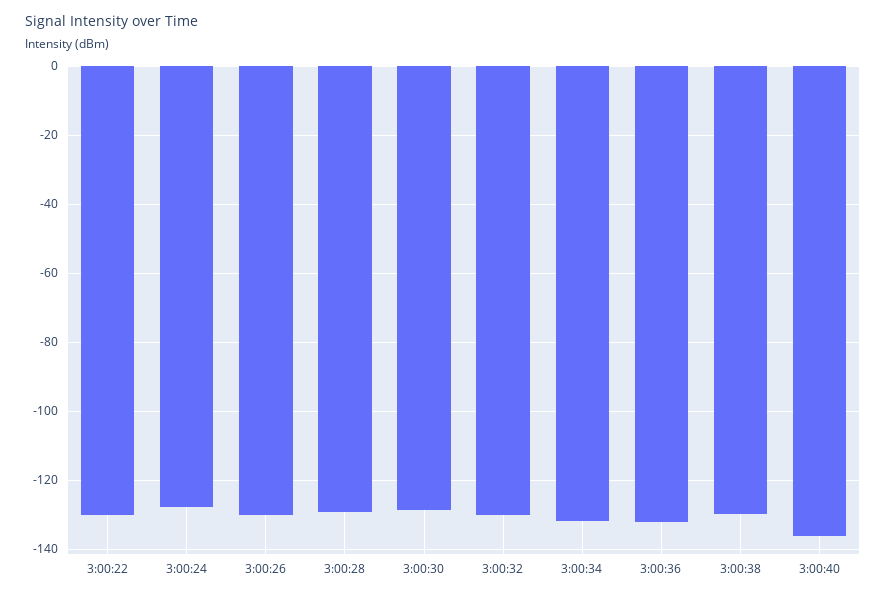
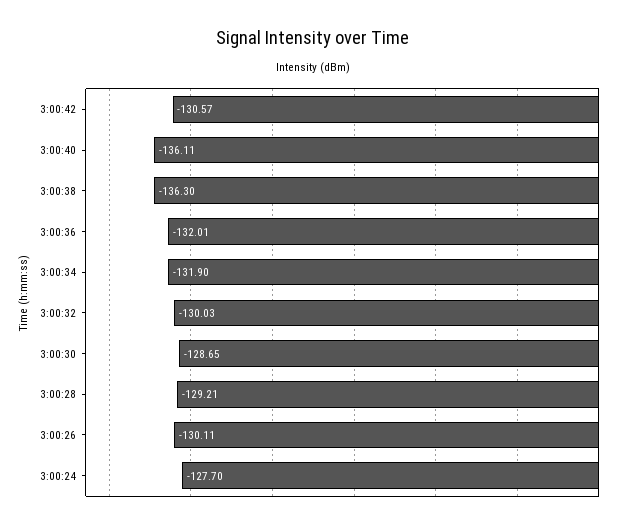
3:00:22: -130 -> none
3:00:38: -130 -> -136.3
3:00:42: none -> -130.57

